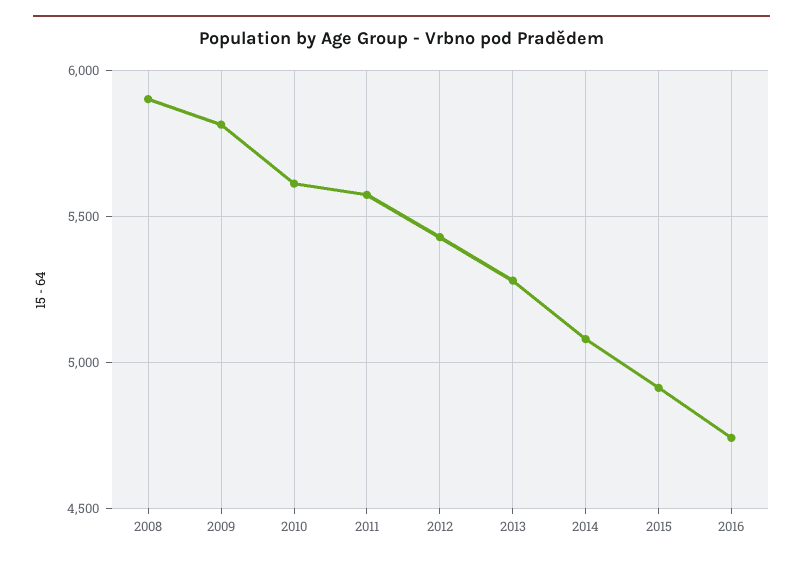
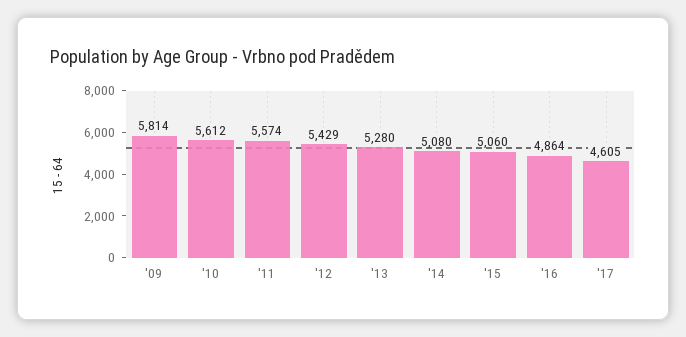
2008: 5900 -> none
2015: 4900 -> 5060
2016: 4750 -> 4864
'17: none -> 4605

